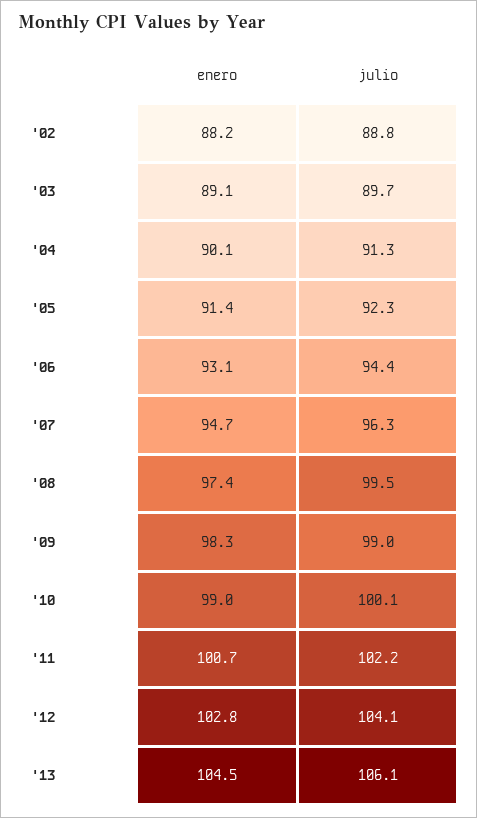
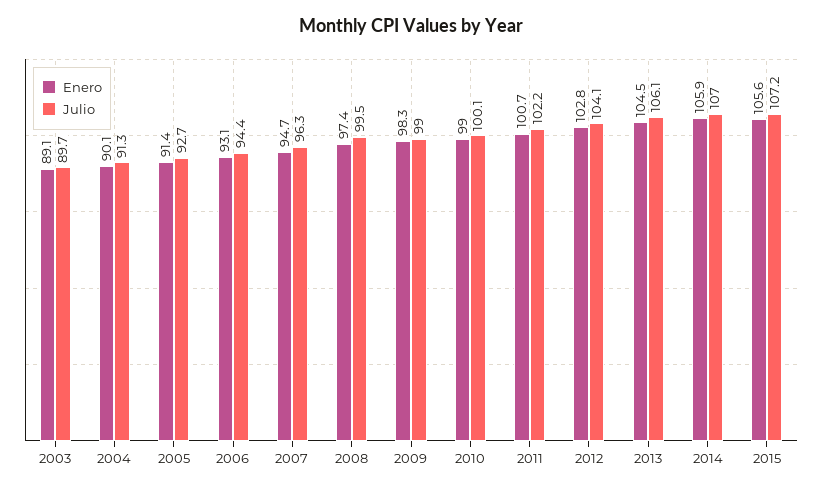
enero, '02: 88.2 -> none
julio, '02: 88.8 -> none
julio, '05: 92.3 -> 92.7
enero, 2014: none -> 105.9
julio, 2014: none -> 107
enero, 2015: none -> 105.6
julio, 2015: none -> 107.2

